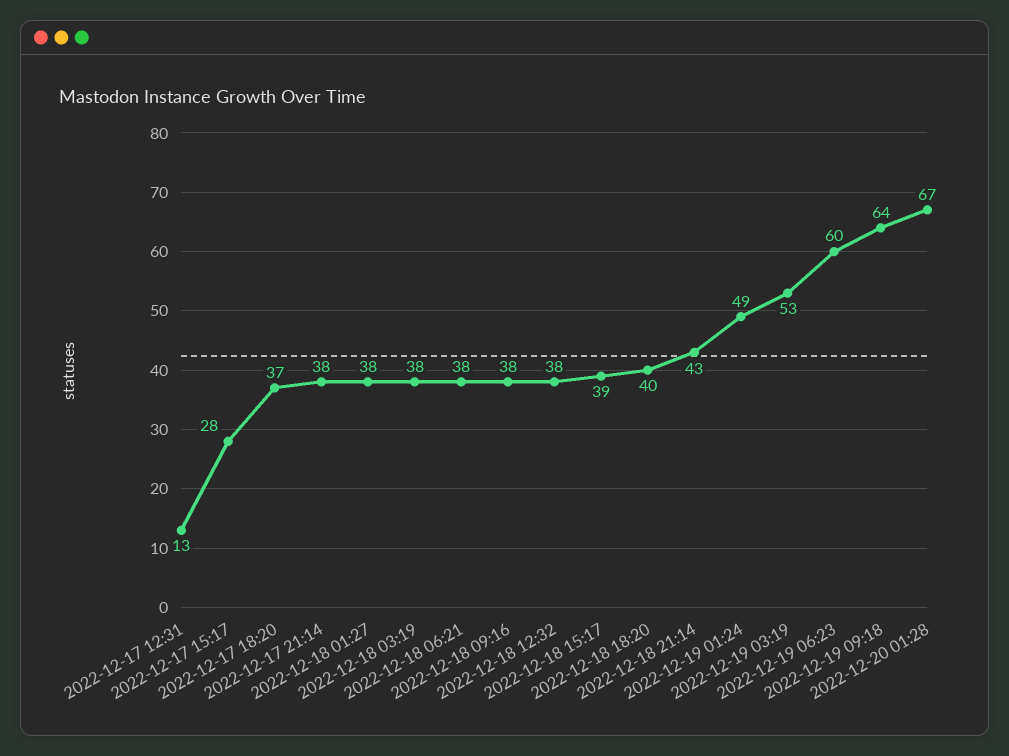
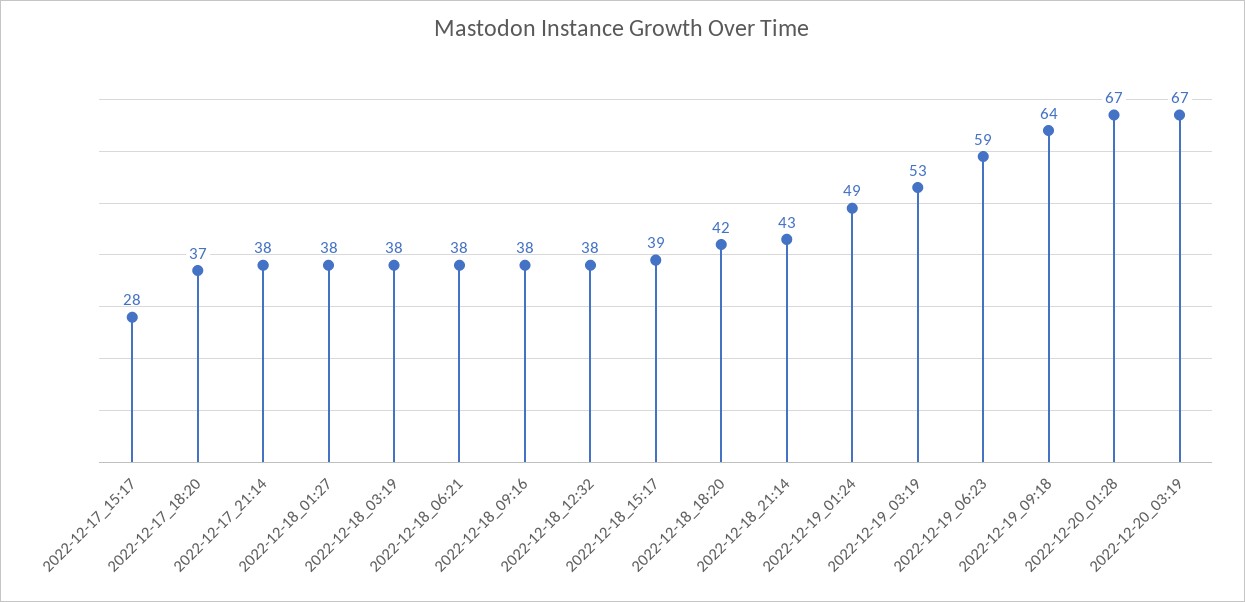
2022-12-17 12:31: 13 -> none
2022-12-18 18:20: 40 -> 42
2022-12-19 06:23: 60 -> 59
2022-12-20_03:19: none -> 67

